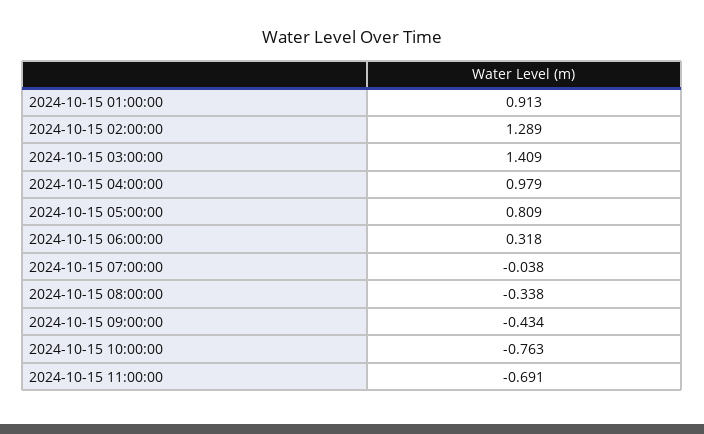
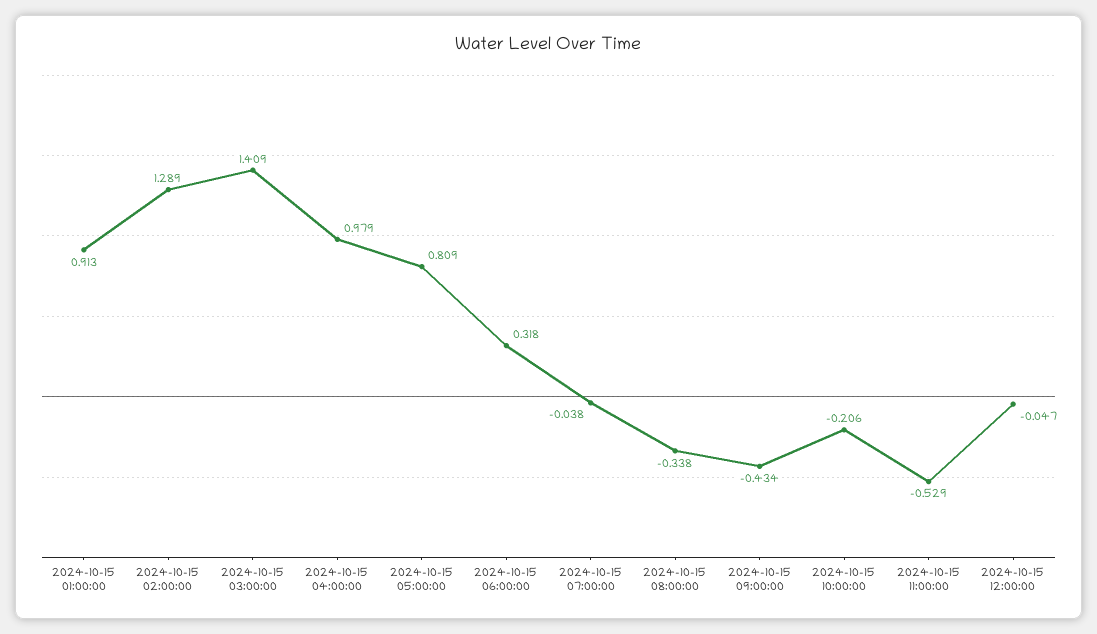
2024-10-15 10:00:00: -0.763 -> -0.206
2024-10-15 11:00:00: -0.691 -> -0.529
2024-10-15 12:00:00: none -> -0.047

